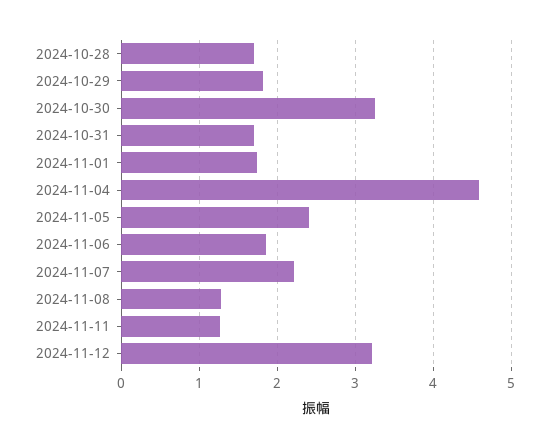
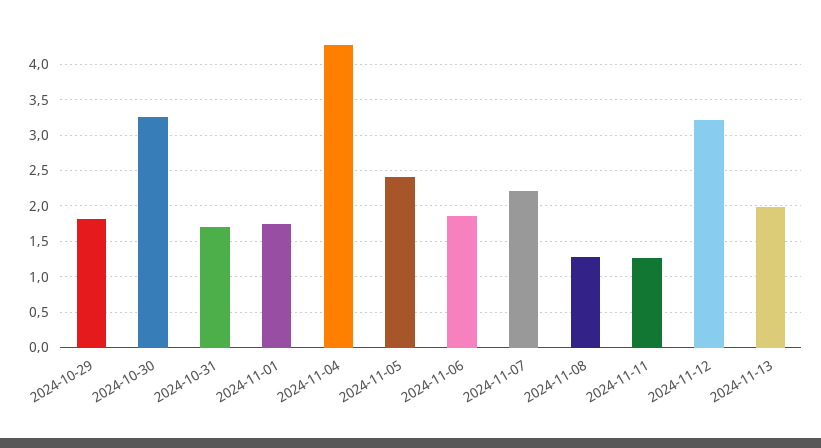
2024-10-28: 1.7 -> none
2024-11-04: 4.6 -> 4.3
2024-11-13: none -> 2

